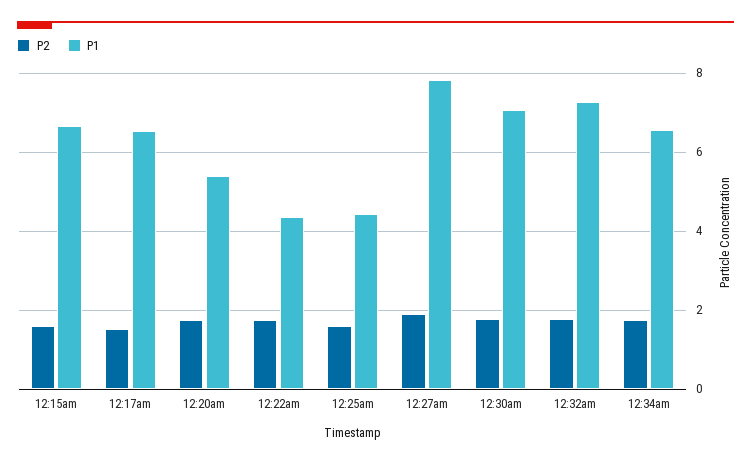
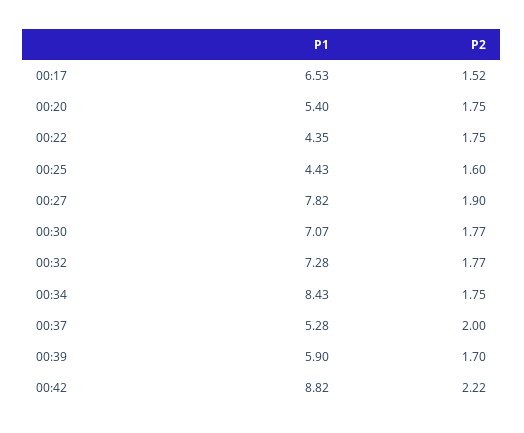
P2, 12:15am: 1.6 -> none
P1, 12:15am: 6.6 -> none
P1, 12:34am: 6.6 -> 8.43
P1, 00:37: none -> 5.28
P2, 00:37: none -> 2
P1, 00:39: none -> 5.9
P2, 00:39: none -> 1.7
P1, 00:42: none -> 8.82
P2, 00:42: none -> 2.22

